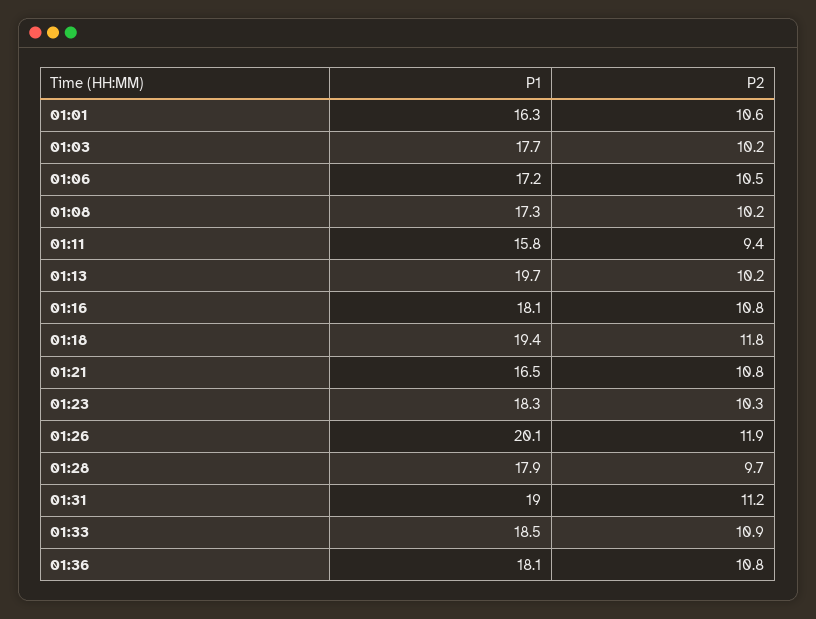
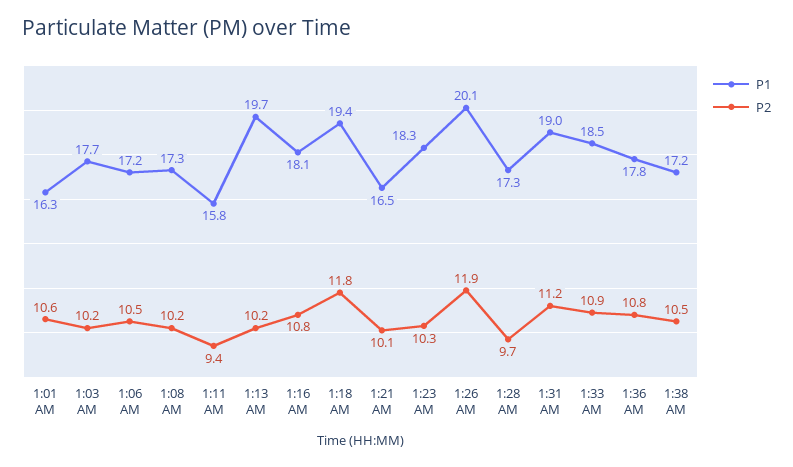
P2, 01:21: 10.8 -> 10.1
P1, 01:28: 17.9 -> 17.3
P1, 01:36: 18.1 -> 17.8
P1, 1:38 AM: none -> 17.2
P2, 1:38 AM: none -> 10.5

